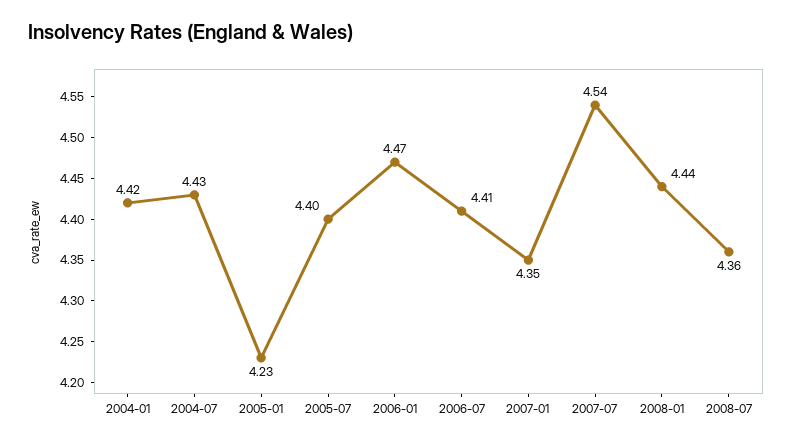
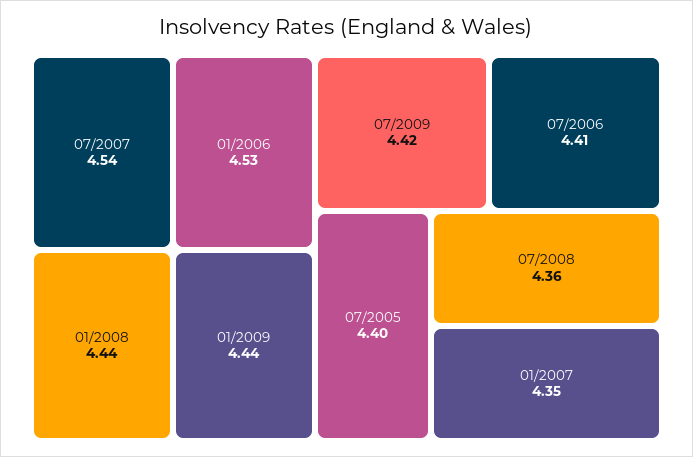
2004-01: 4.42 -> none
2004-07: 4.43 -> none
2005-01: 4.23 -> none
2006-01: 4.47 -> 4.53
01/2009: none -> 4.44
07/2009: none -> 4.42

